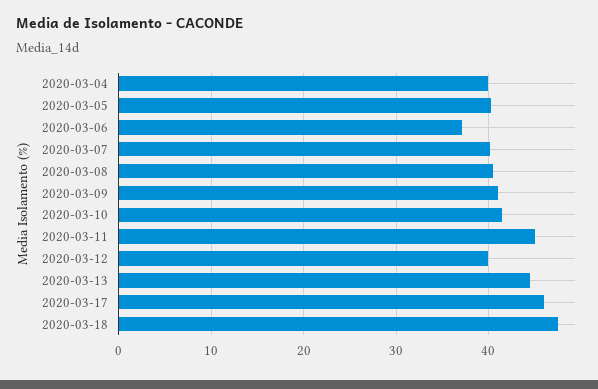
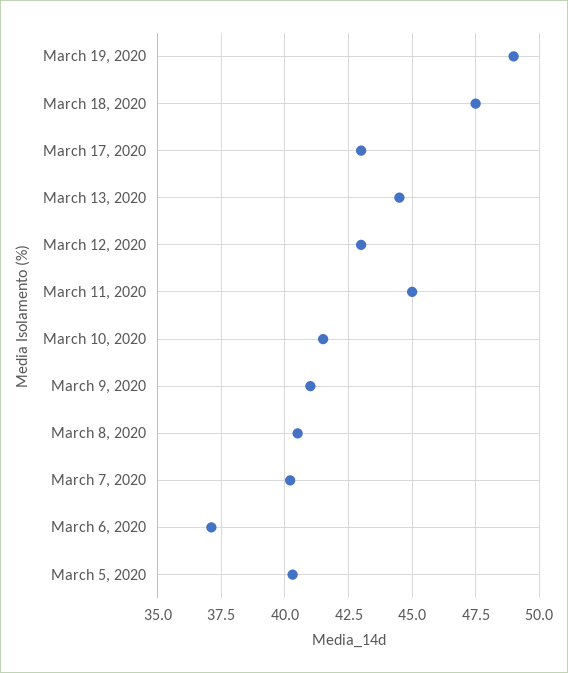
2020-03-04: 40 -> none
2020-03-12: 40 -> 43
2020-03-17: 46 -> 43
March 19, 2020: none -> 49

